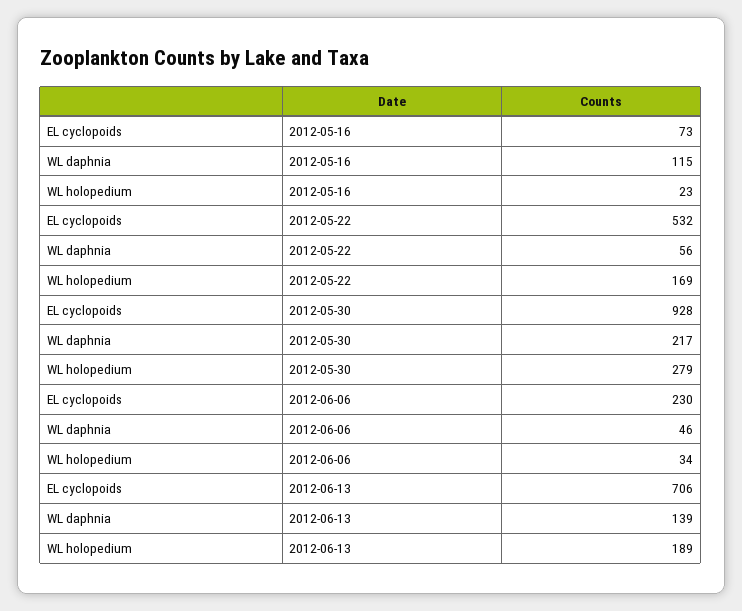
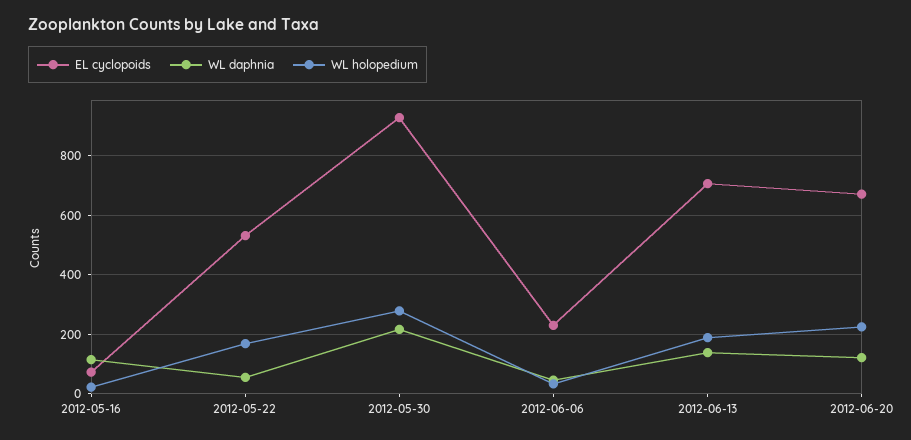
EL cyclopoids, 2012-06-20: none -> 675
WL daphnia, 2012-06-20: none -> 125
WL holopedium, 2012-06-20: none -> 225

